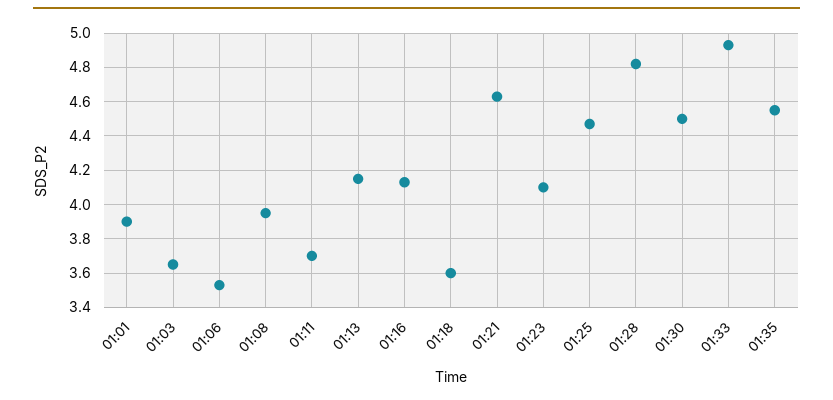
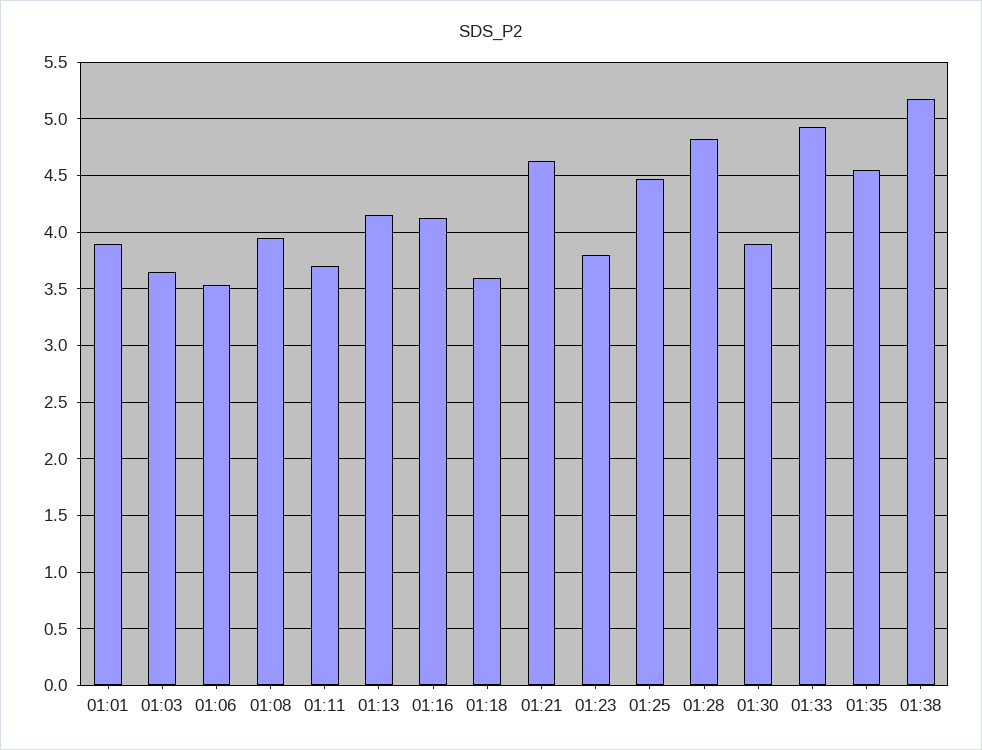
01:23: 4.1 -> 3.8
01:30: 4.5 -> 3.9
01:38: none -> 5.2

